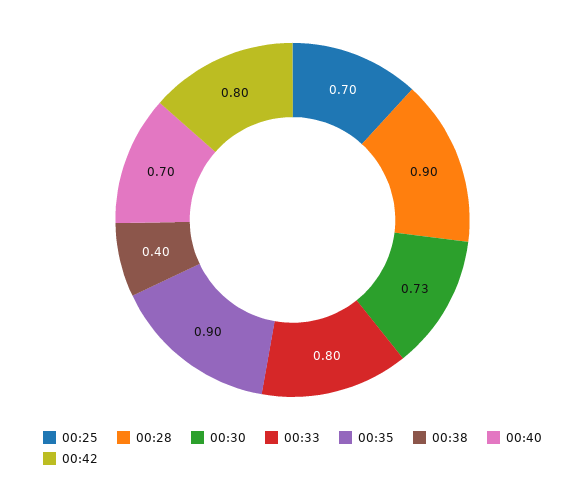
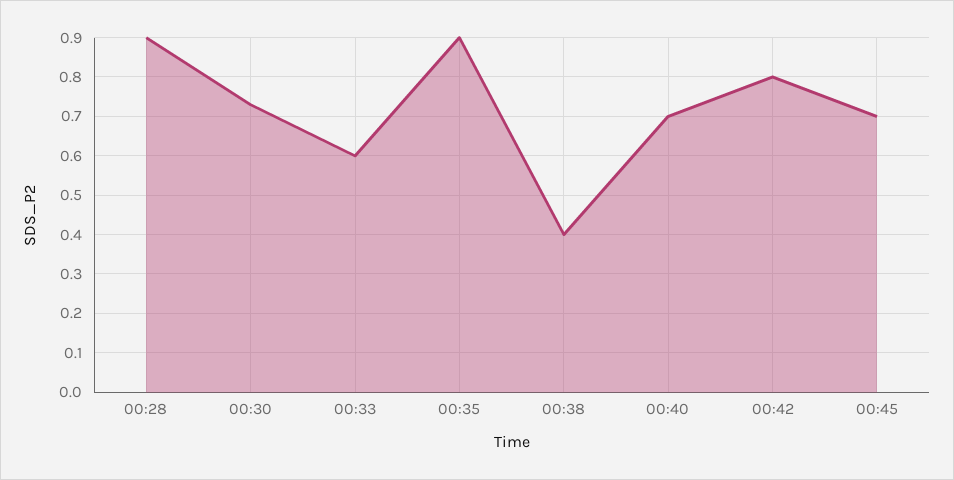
00:25: 0.7 -> none
00:33: 0.8 -> 0.6
00:45: none -> 0.7

